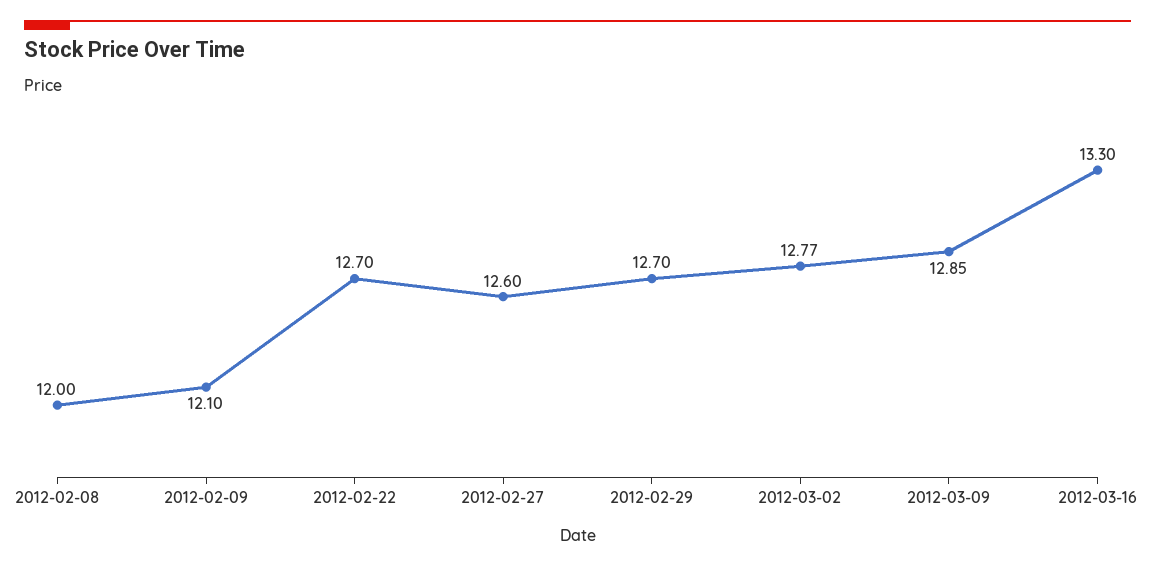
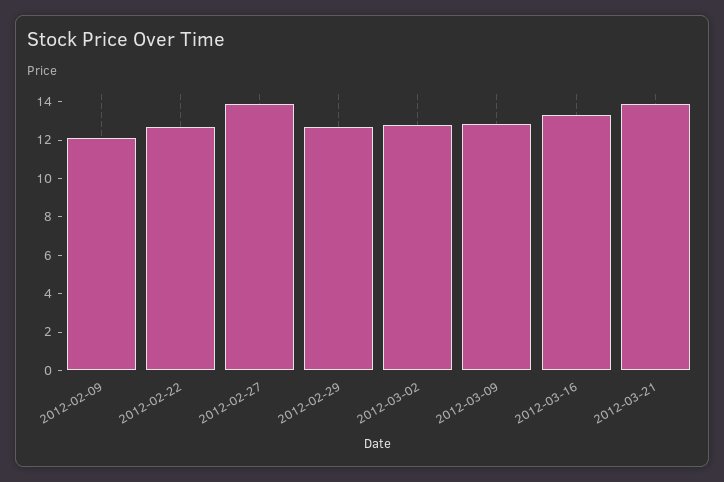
2012-02-08: 12 -> none
2012-02-27: 12.6 -> 14
2012-03-21: none -> 14

